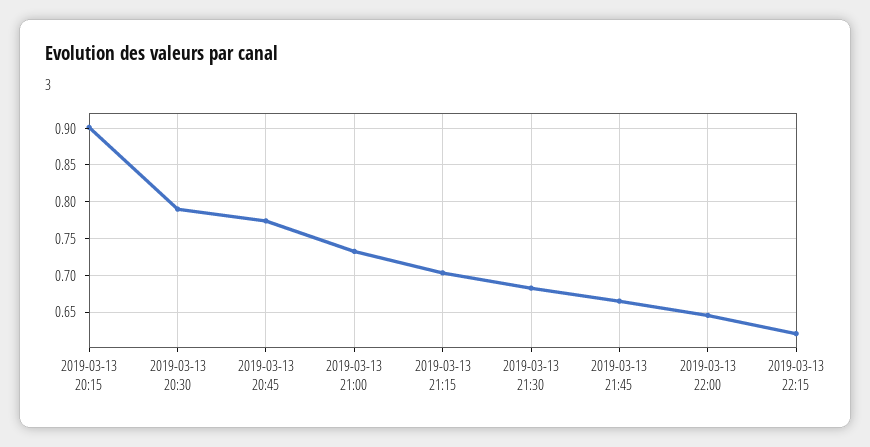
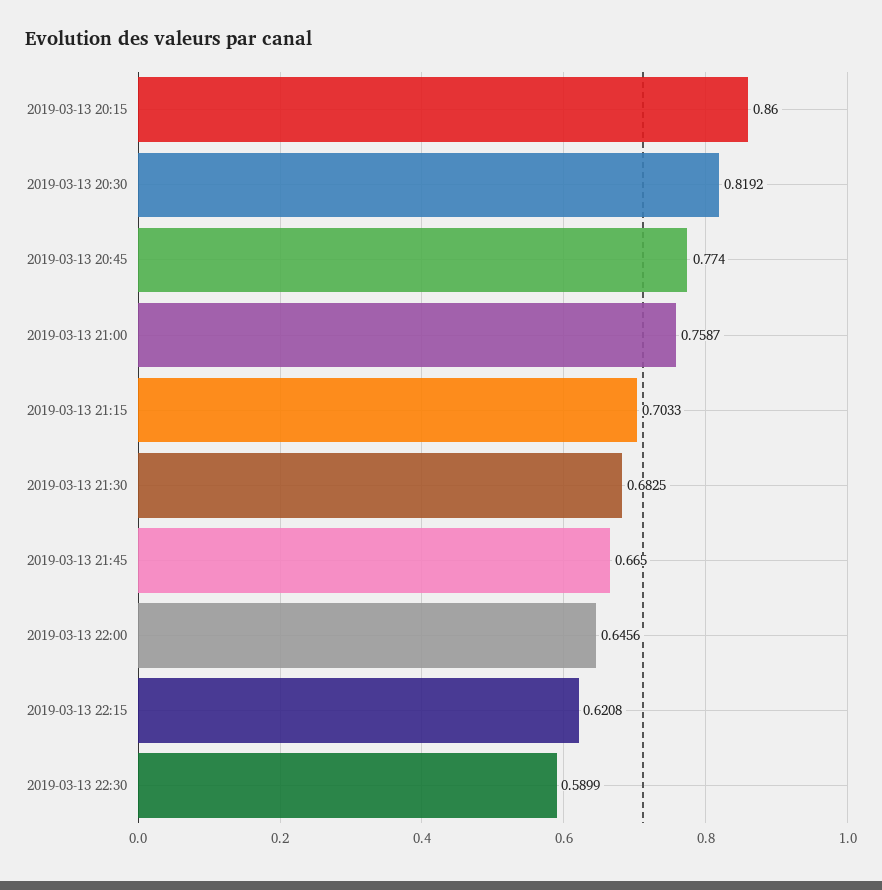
2019-03-13 20:15: 0.9 -> 0.86
2019-03-13 20:30: 0.79 -> 0.8192
2019-03-13 21:00: 0.73 -> 0.7587
2019-03-13 22:30: none -> 0.5899

